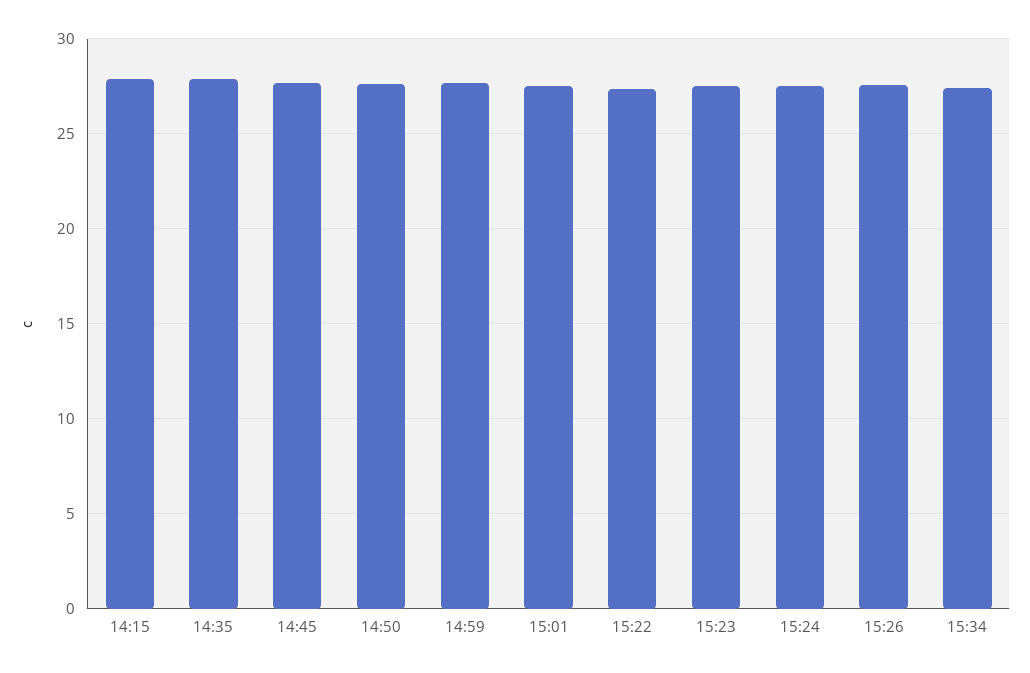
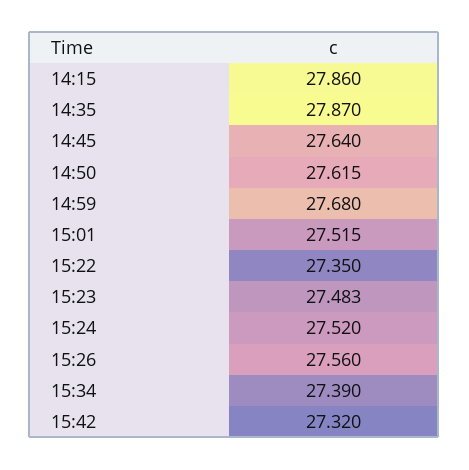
15:42: none -> 27.32

